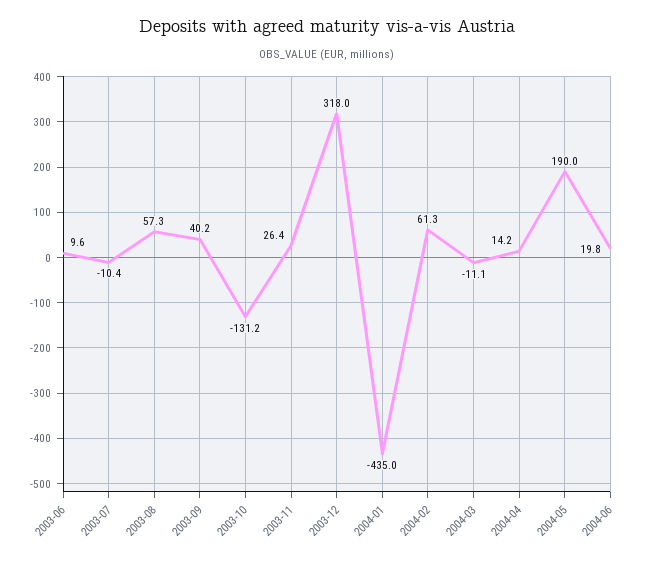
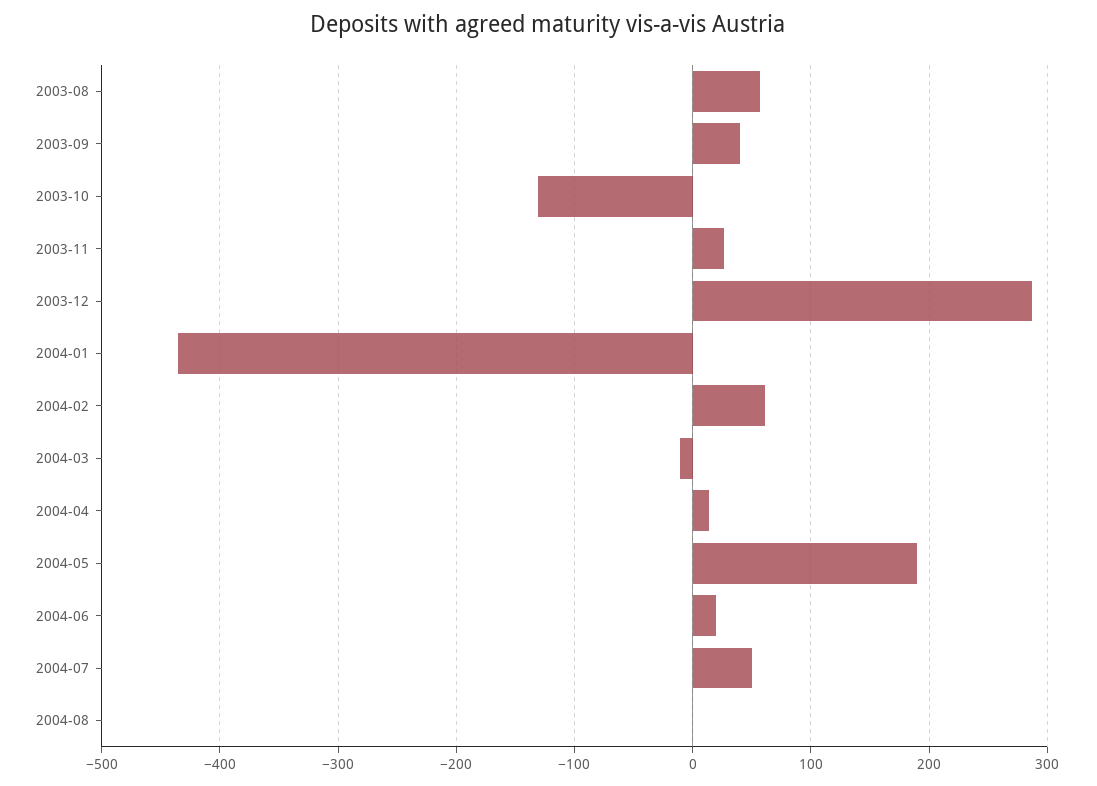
2003-06: 9.6 -> none
2003-07: -10.4 -> none
2003-12: 318 -> 290
2004-07: none -> 50
2004-08: none -> 0

